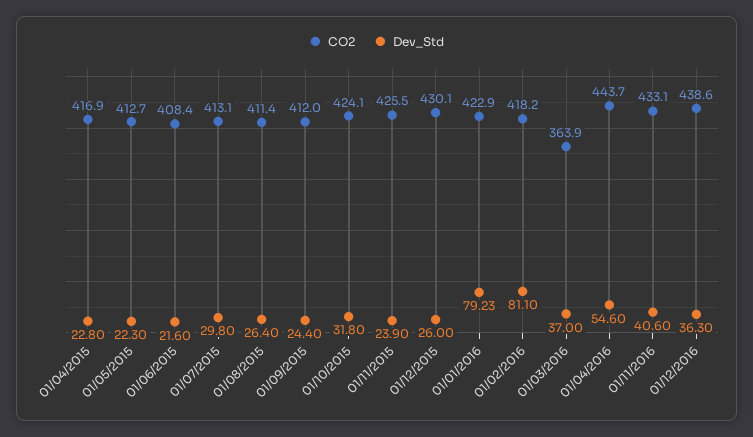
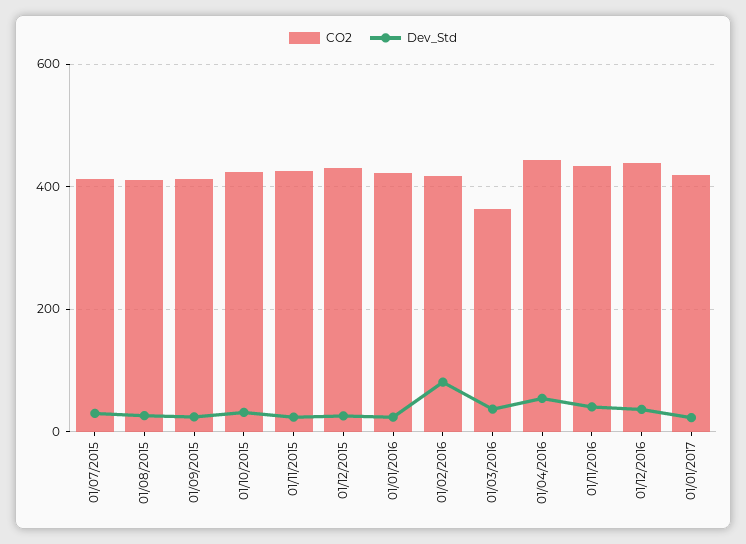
CO2, 01/04/2015: 416.9 -> none
Dev_Std, 01/04/2015: 22.8 -> none
CO2, 01/05/2015: 412.7 -> none
Dev_Std, 01/05/2015: 22.3 -> none
CO2, 01/06/2015: 408.4 -> none
Dev_Std, 01/06/2015: 21.6 -> none
Dev_Std, 01/01/2016: 79.23 -> 20
CO2, 01/01/2017: none -> 420
Dev_Std, 01/01/2017: none -> 20

